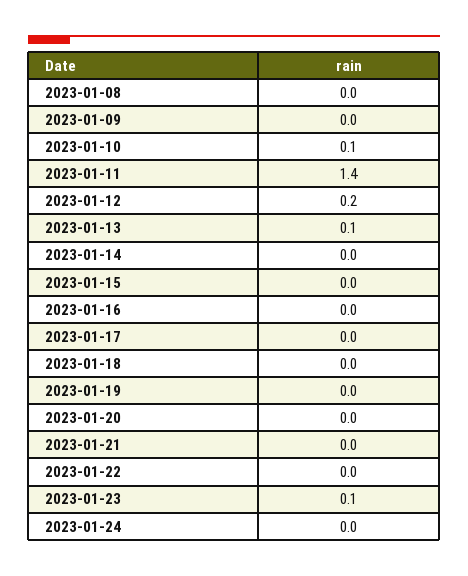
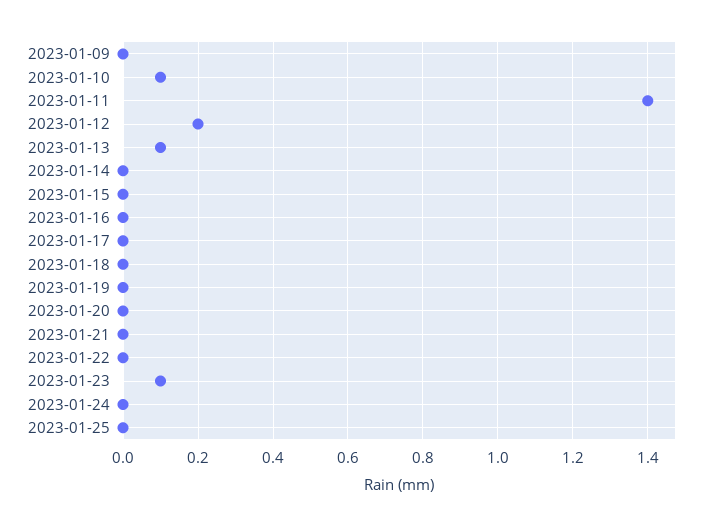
2023-01-08: 0 -> none
2023-01-25: none -> 0

